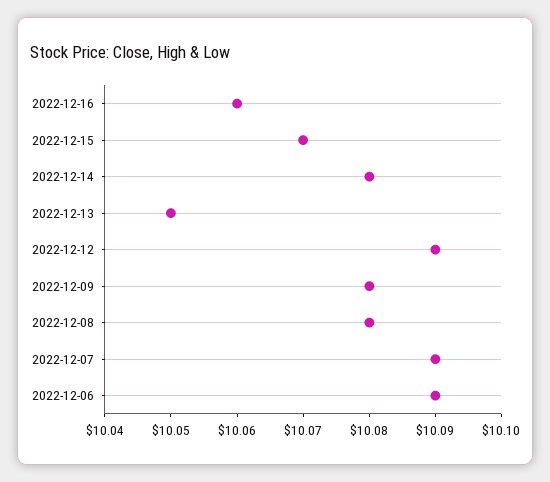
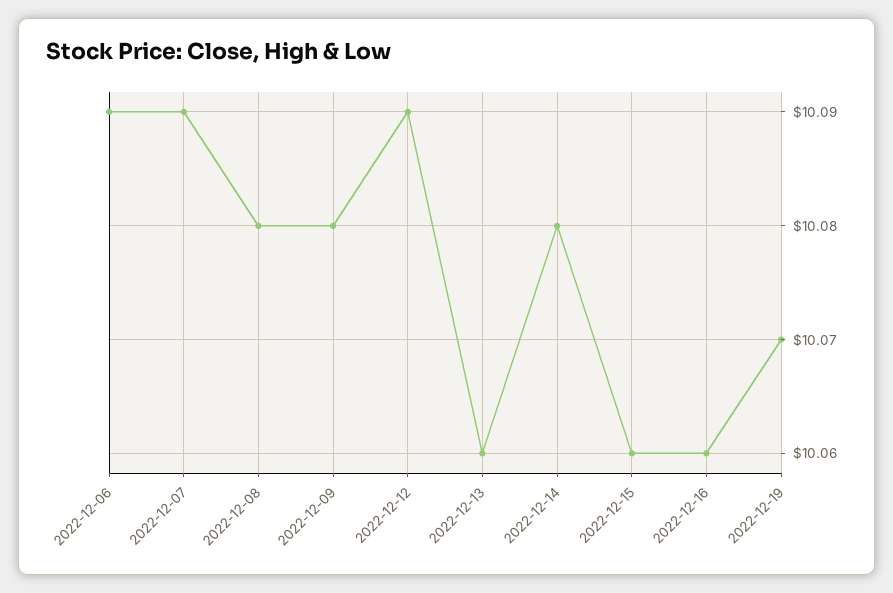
2022-12-15: 10.07 -> 10.06
2022-12-13: 10.05 -> 10.06
2022-12-19: none -> 10.07

